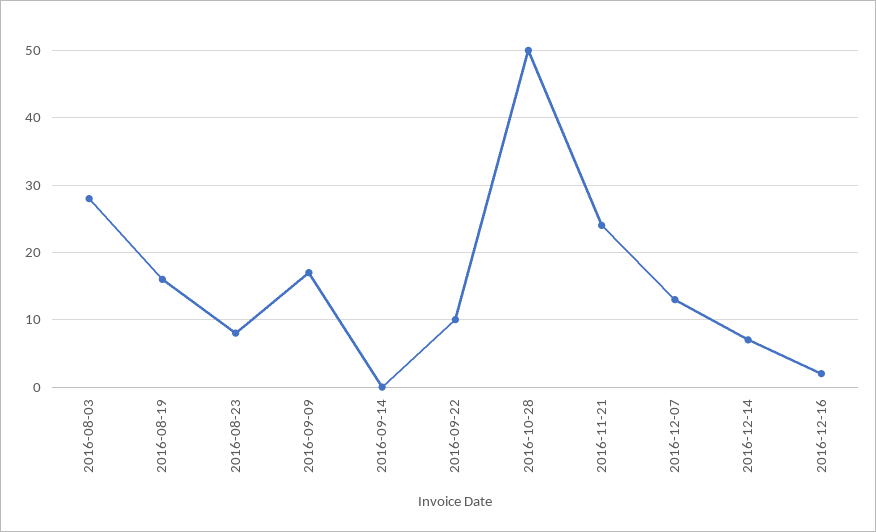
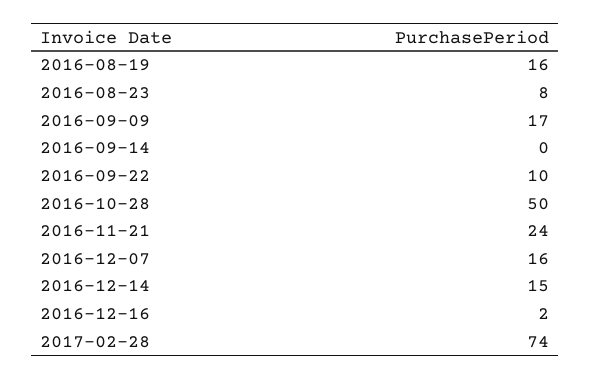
2016-08-03: 28 -> none
2016-12-07: 13 -> 16
2016-12-14: 7 -> 15
2017-02-28: none -> 74

